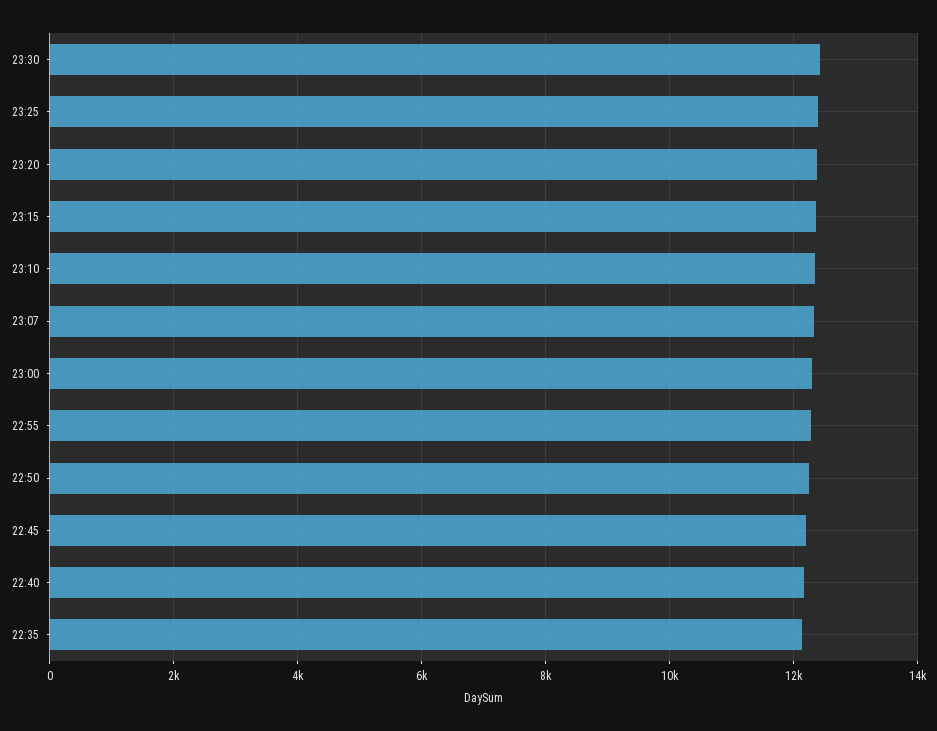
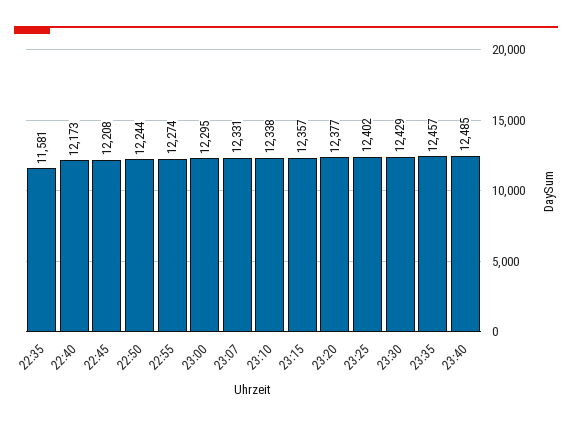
22:35: 12200 -> 11581
23:35: none -> 12457
23:40: none -> 12485

